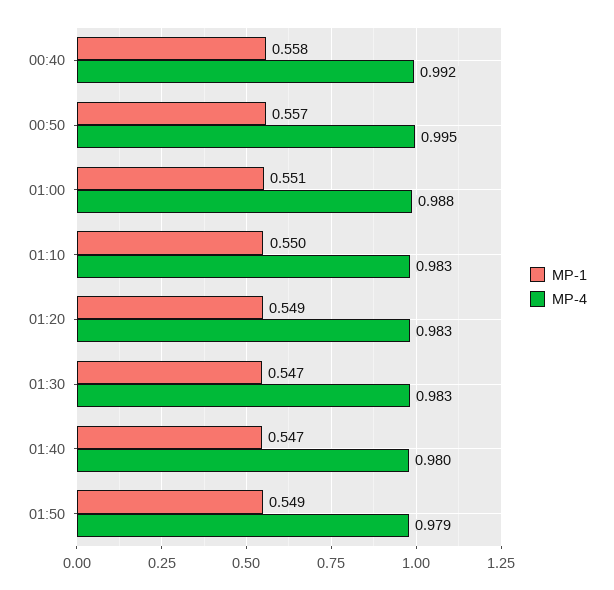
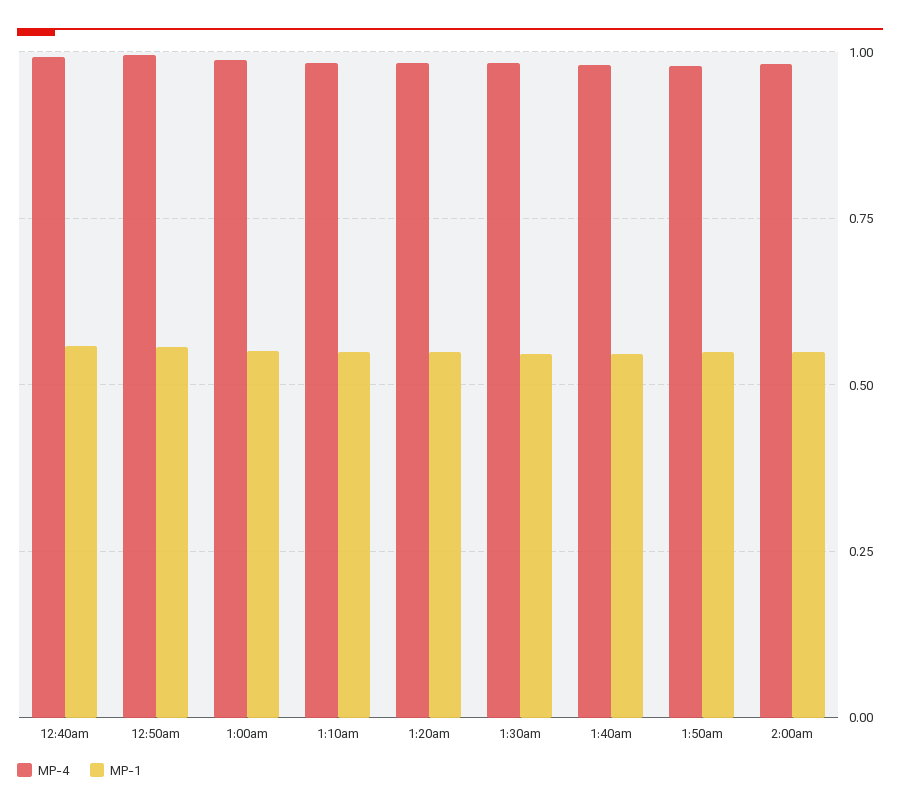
MP-4, 2:00am: none -> 0.975
MP-1, 2:00am: none -> 0.55

